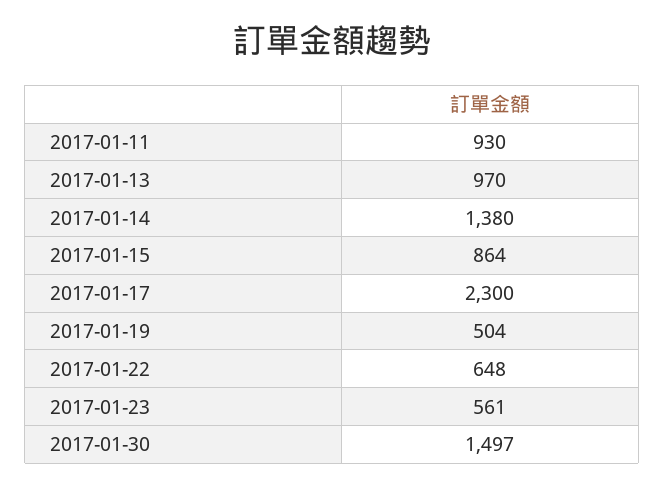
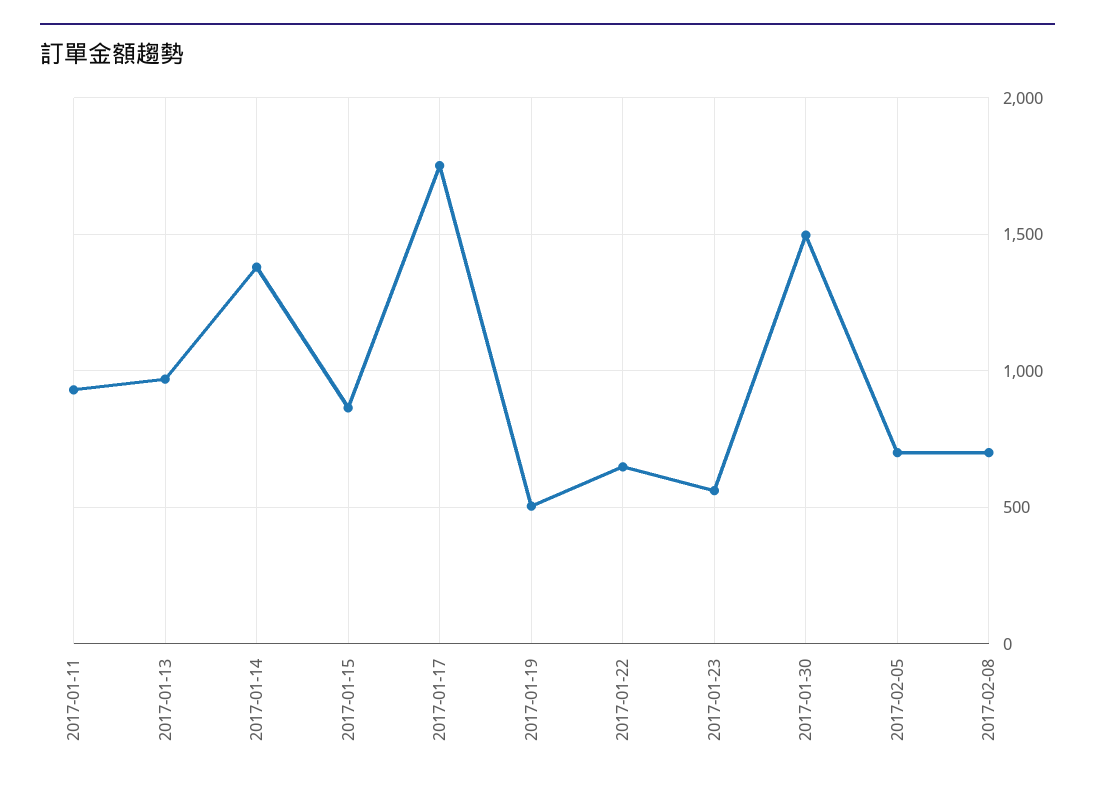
2017-01-17: 2300 -> 1750
2017-02-05: none -> 700
2017-02-08: none -> 700

